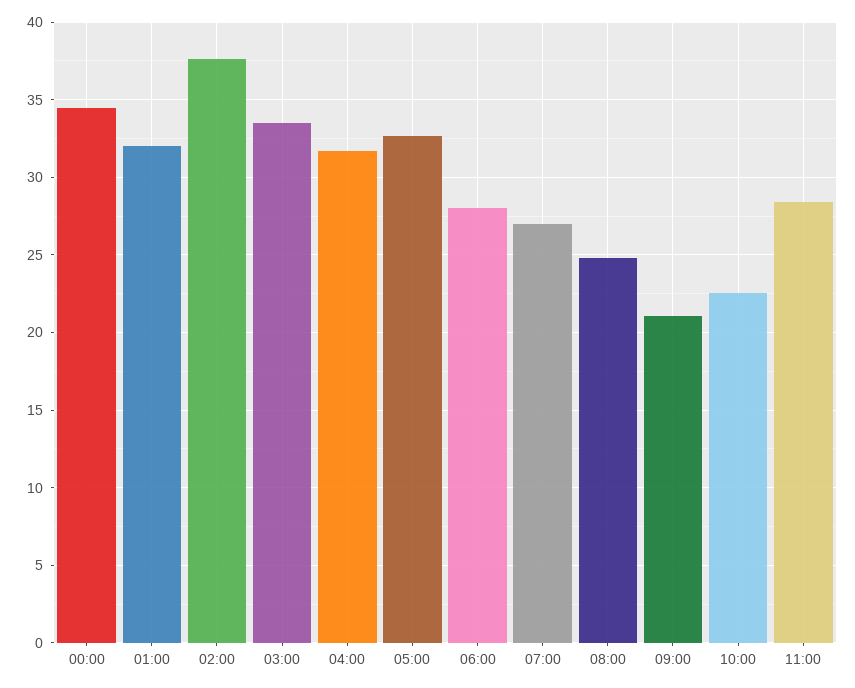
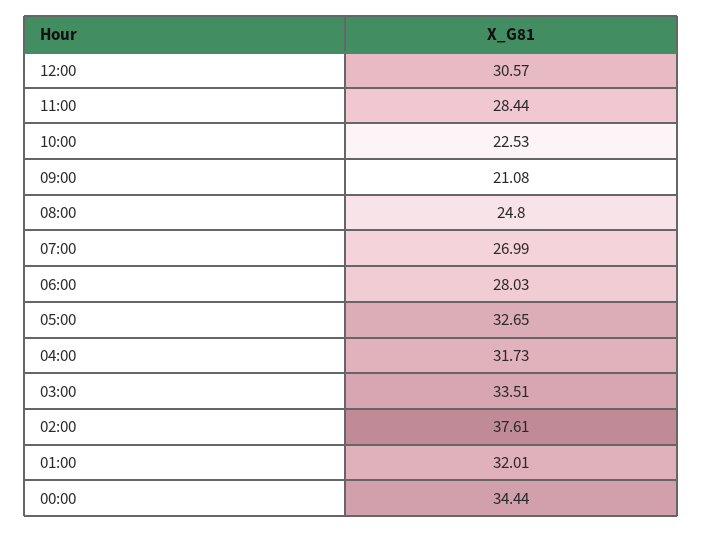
12:00: none -> 30.57

